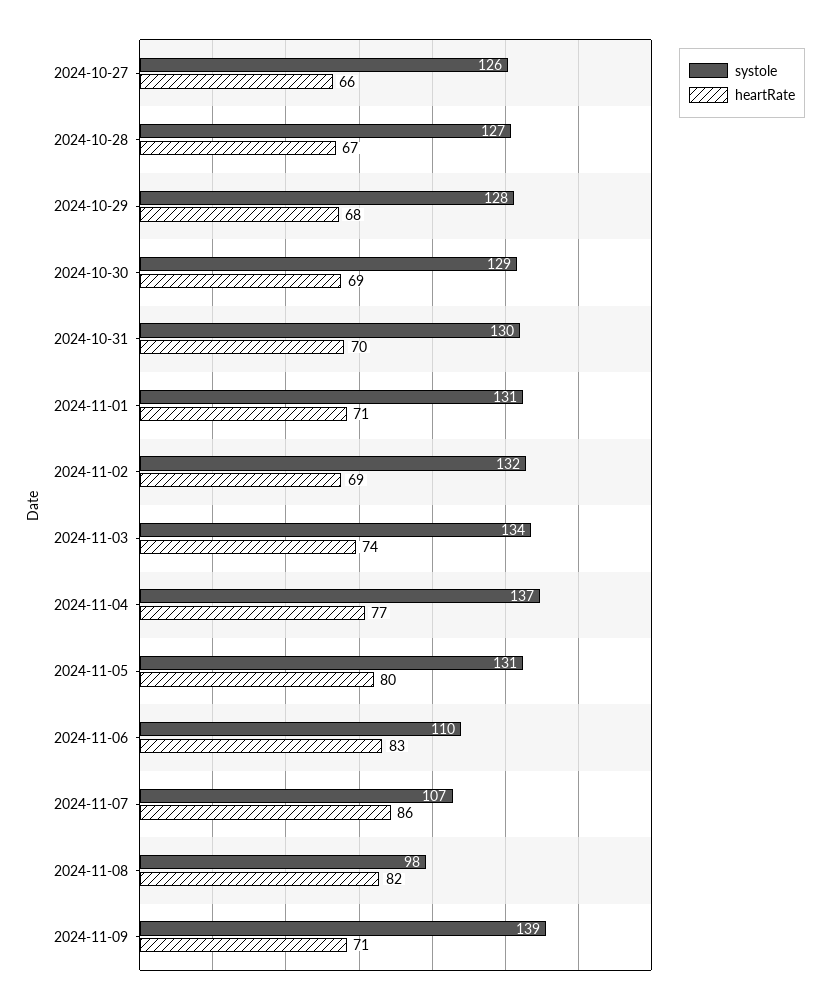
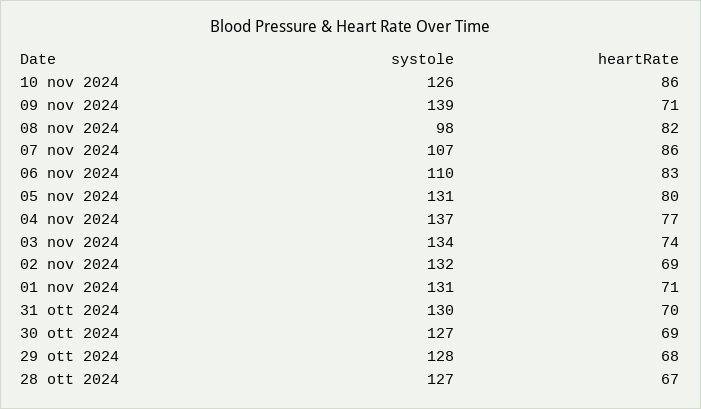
systole, 2024-10-27: 126 -> none
heartRate, 2024-10-27: 66 -> none
systole, 2024-10-30: 129 -> 127
systole, 10 nov 2024: none -> 126
heartRate, 10 nov 2024: none -> 86

